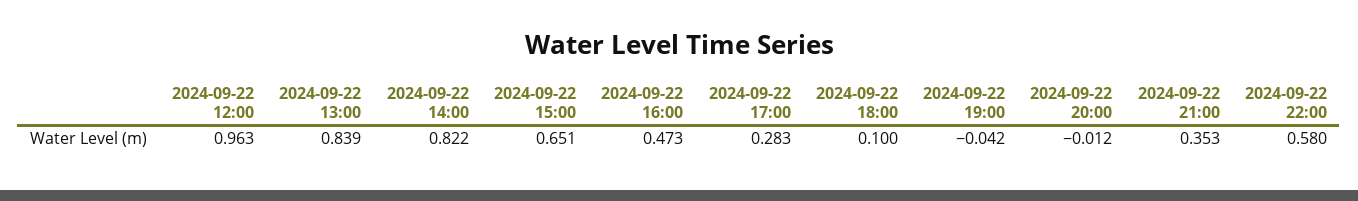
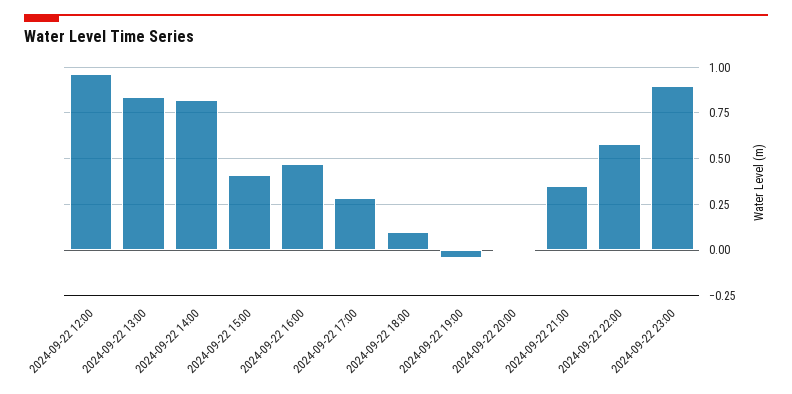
2024-09-22 15:00: 0.651 -> 0.4
2024-09-22 23:00: none -> 0.9

